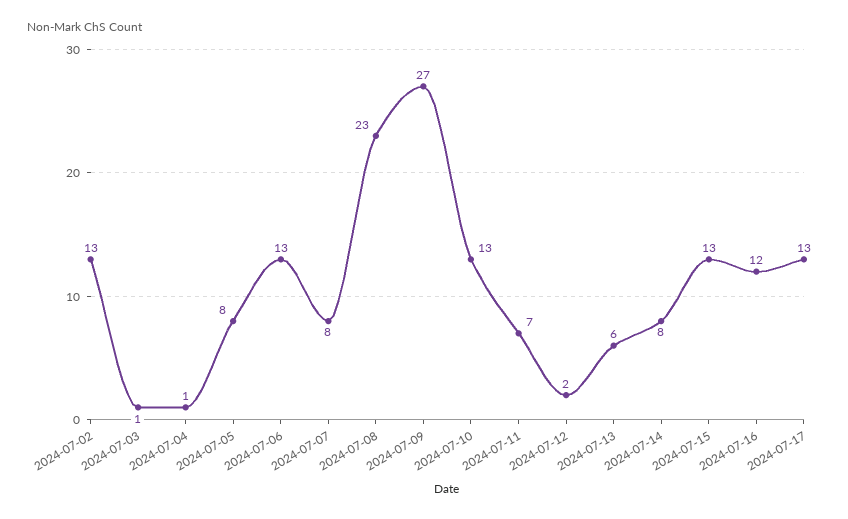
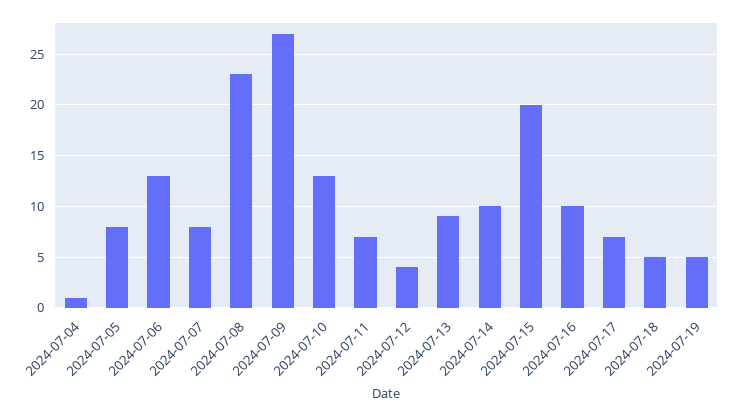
2024-07-02: 13 -> none
2024-07-03: 1 -> none
2024-07-12: 2 -> 4
2024-07-13: 6 -> 9
2024-07-14: 8 -> 10
2024-07-15: 13 -> 20
2024-07-16: 12 -> 10
2024-07-17: 13 -> 7
2024-07-18: none -> 5
2024-07-19: none -> 5

